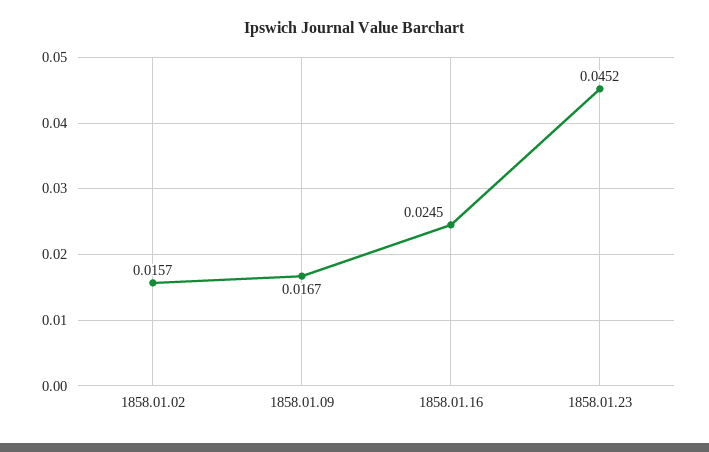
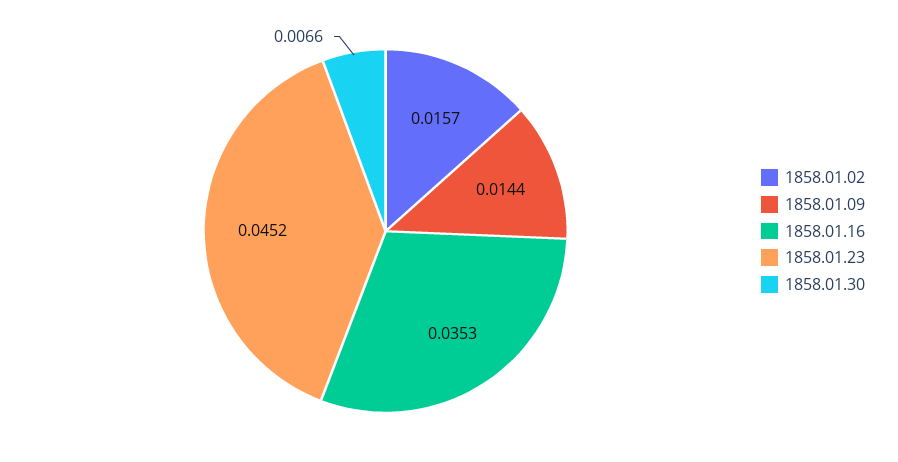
1858.01.09: 0.0167 -> 0.0144
1858.01.16: 0.0245 -> 0.0353
1858.01.30: none -> 0.0066

